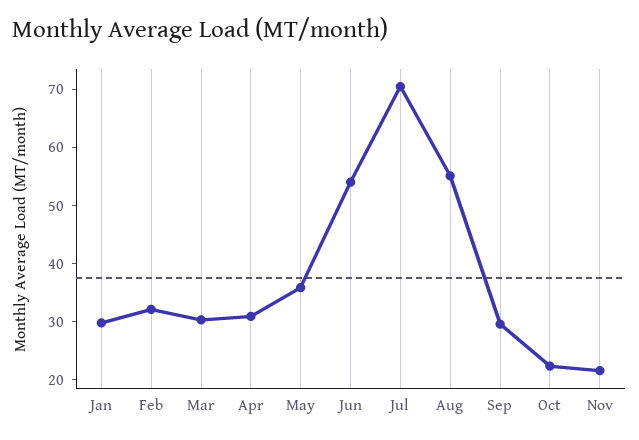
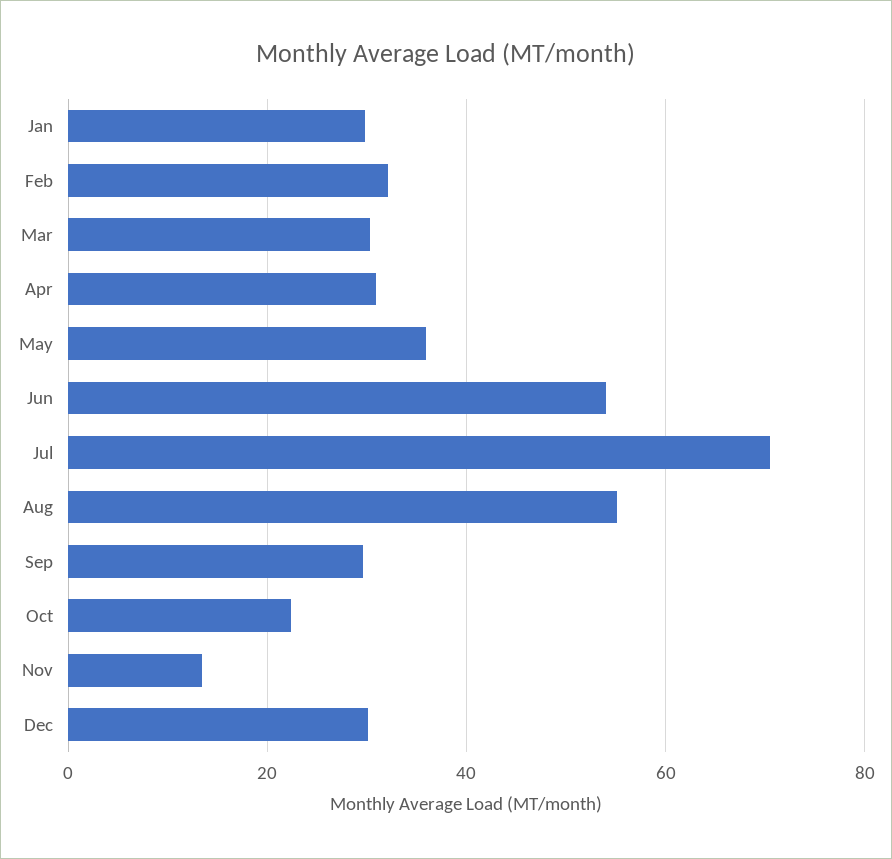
Nov: 22 -> 14
Dec: none -> 30

